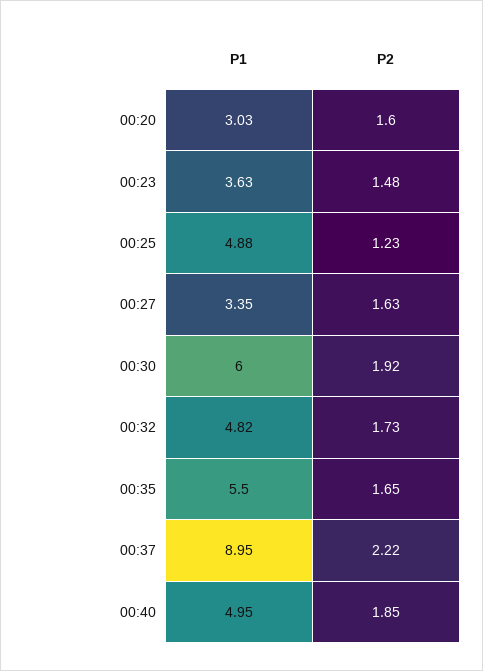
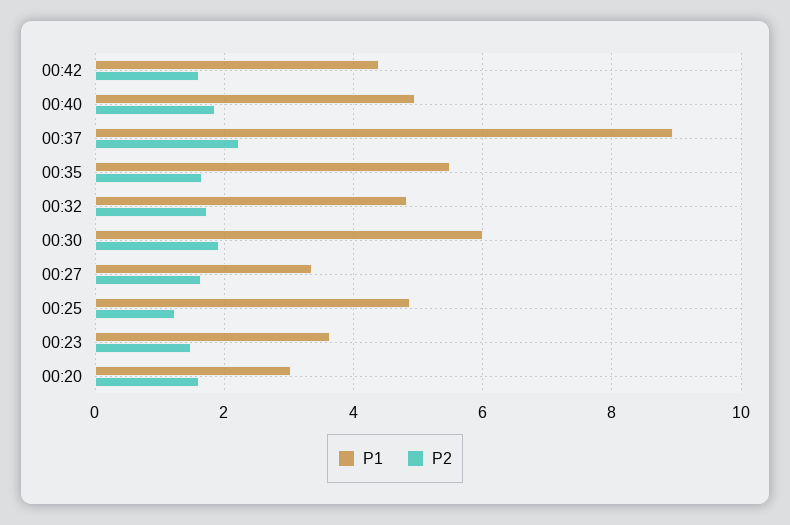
P1, 00:42: none -> 4.4
P2, 00:42: none -> 1.6

